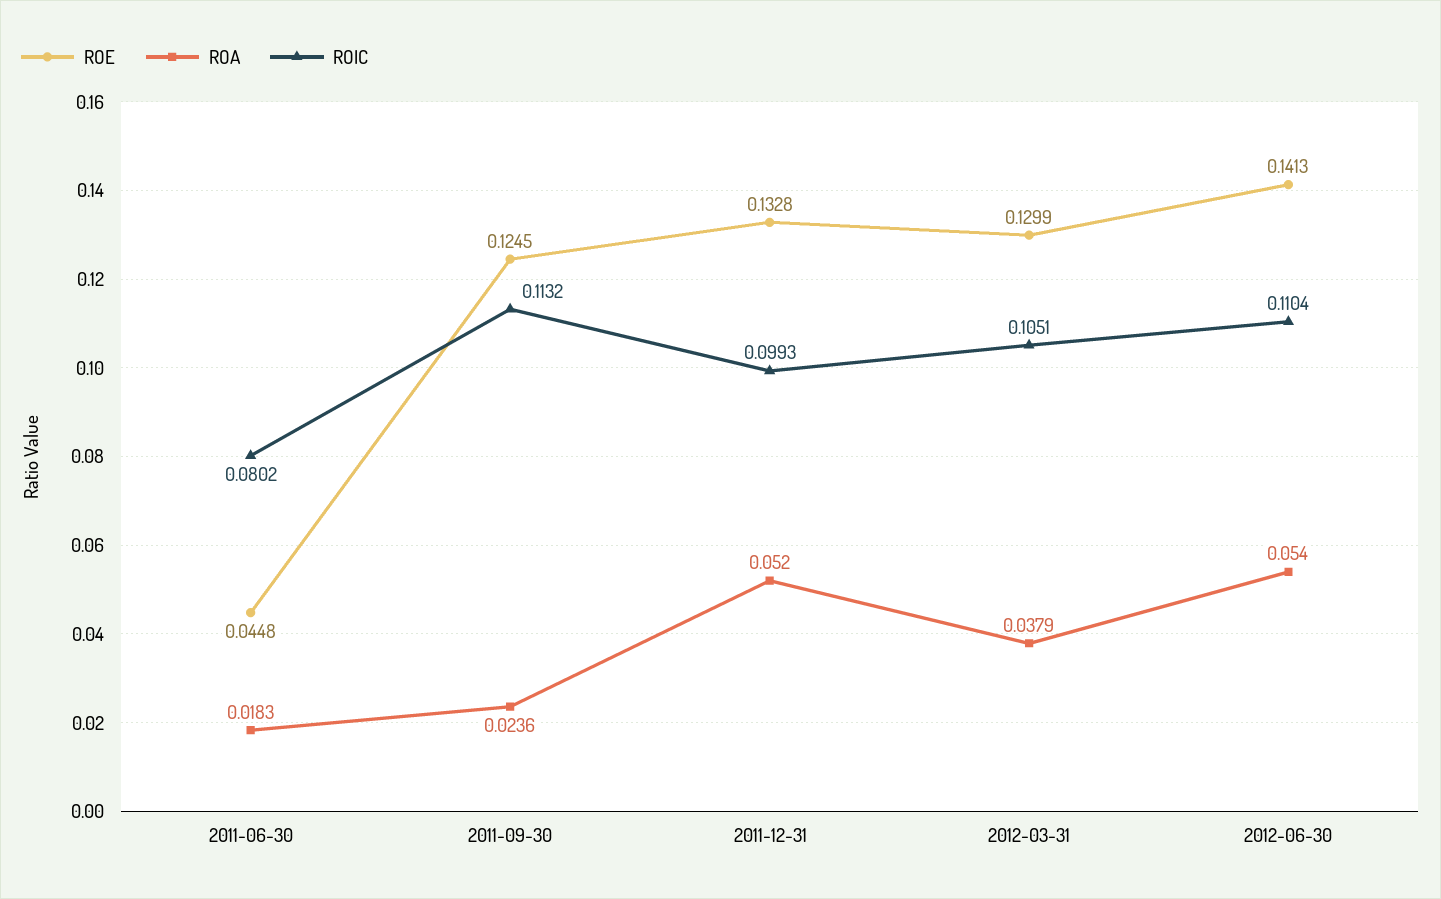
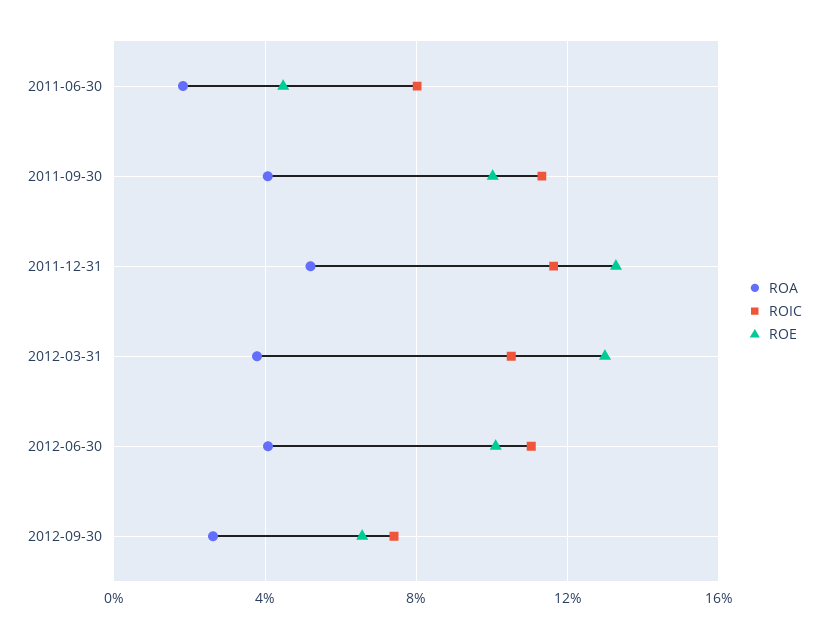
ROE, 2011-09-30: 0.1245 -> 0.1
ROA, 2011-09-30: 0.0236 -> 0.04
ROIC, 2011-12-31: 0.0993 -> 0.115
ROE, 2012-06-30: 0.1413 -> 0.1
ROA, 2012-06-30: 0.054 -> 0.04
ROA, 2012-09-30: none -> 0.025
ROIC, 2012-09-30: none -> 0.075
ROE, 2012-09-30: none -> 0.065

